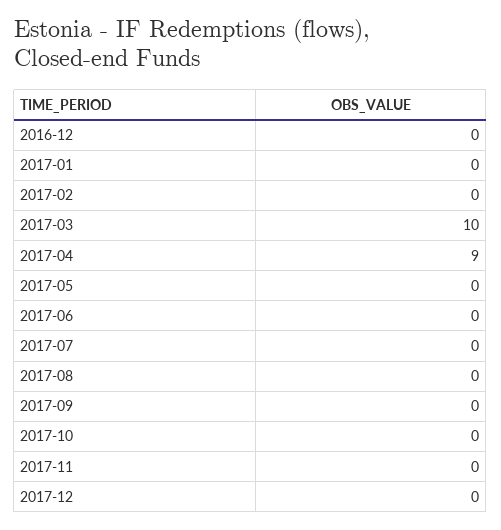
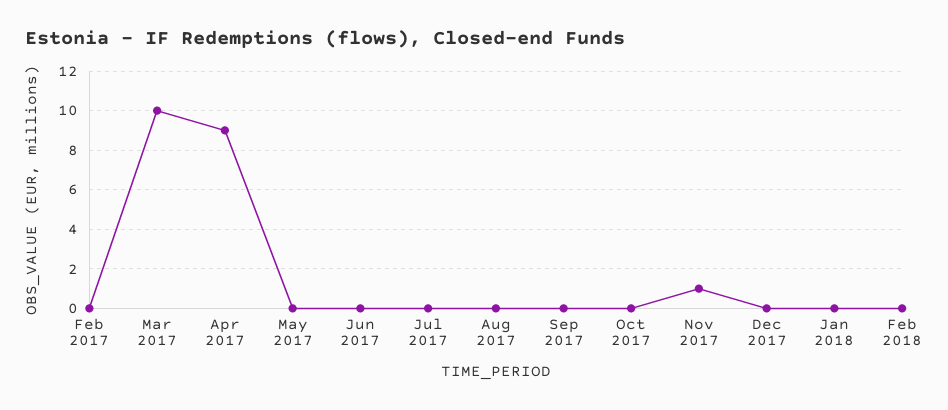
2016-12: 0 -> none
2017-01: 0 -> none
2017-11: 0 -> 1
Jan 2018: none -> 0
Feb 2018: none -> 0

